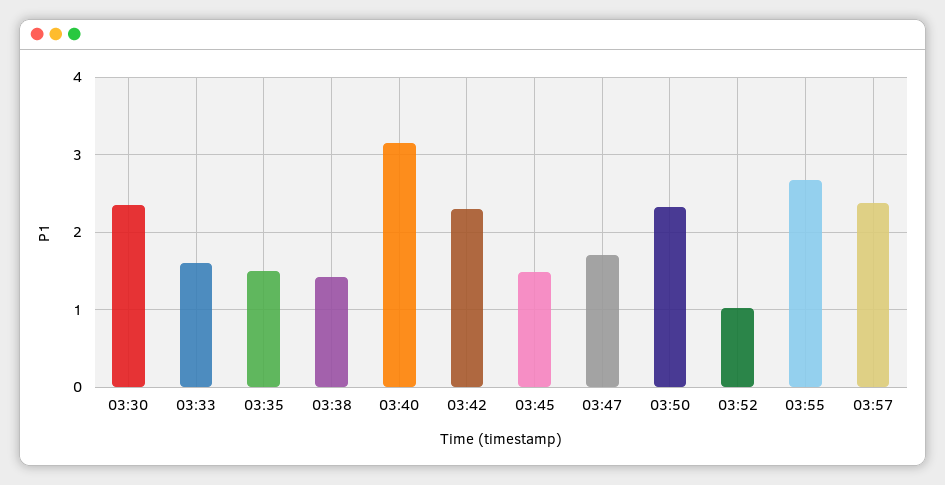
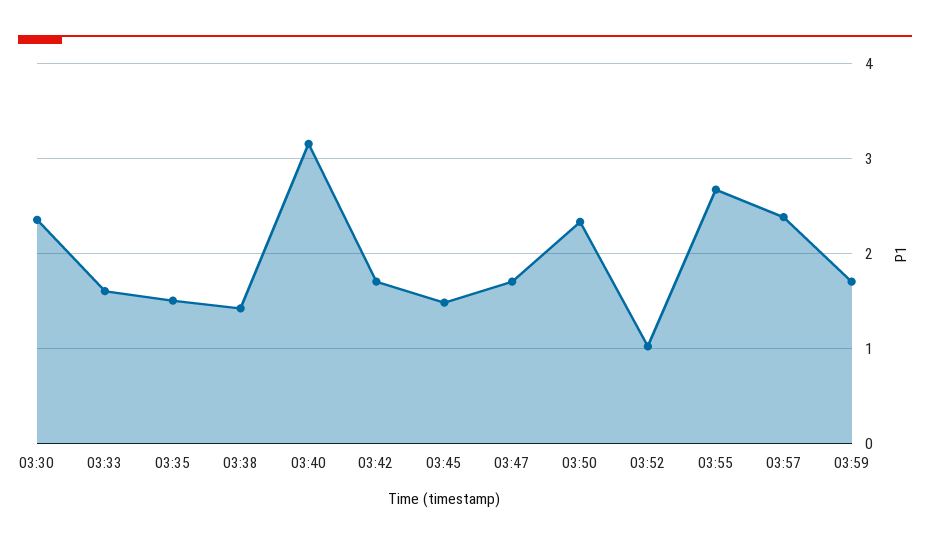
03:42: 2.3 -> 1.7
03:59: none -> 1.7

